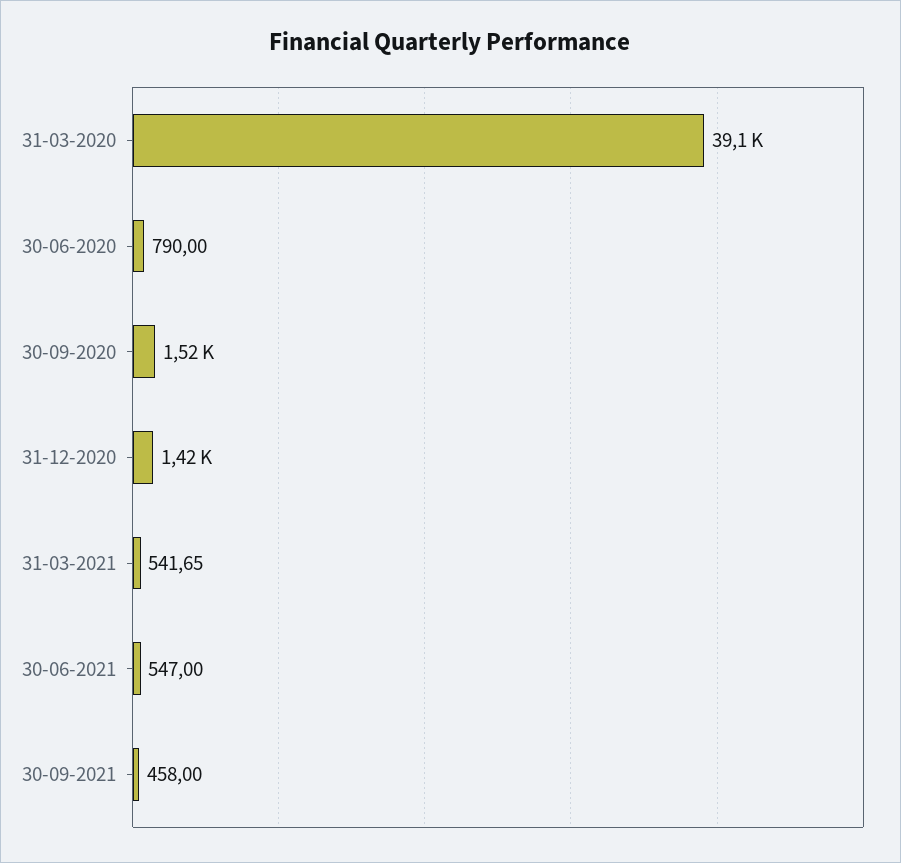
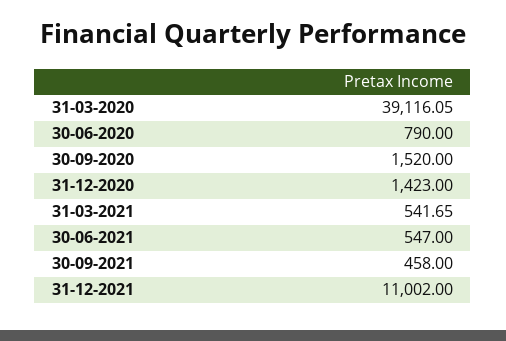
31-12-2021: none -> 11002

